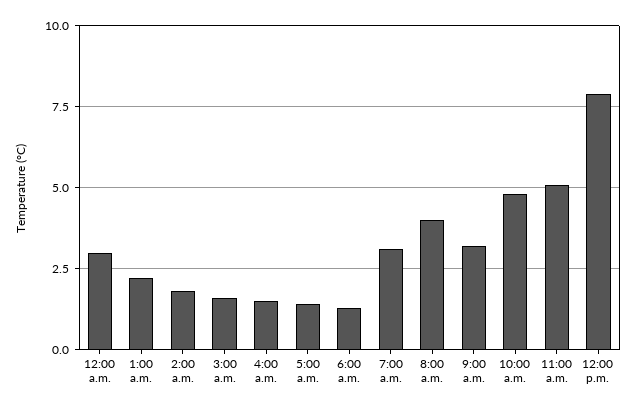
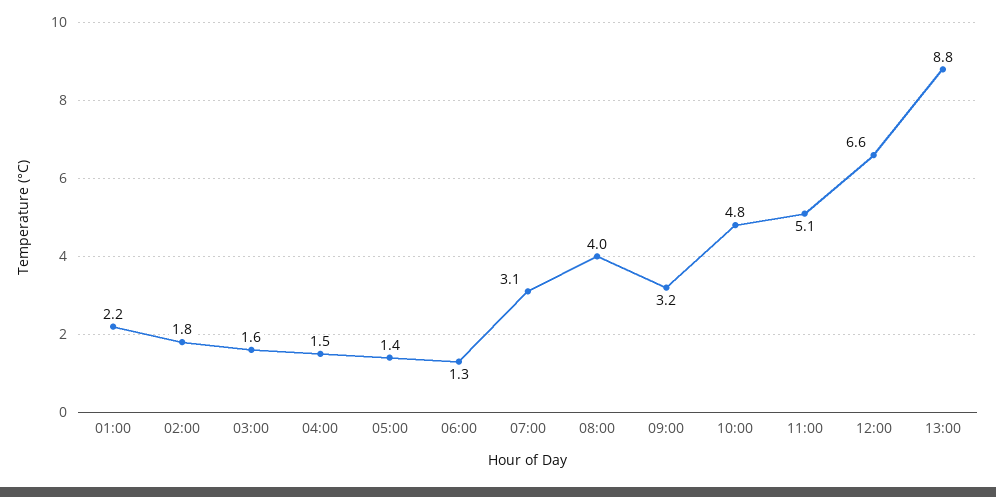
12:00 a.m.: 3 -> none
12:00 p.m.: 8 -> 6.6
13:00: none -> 8.8

